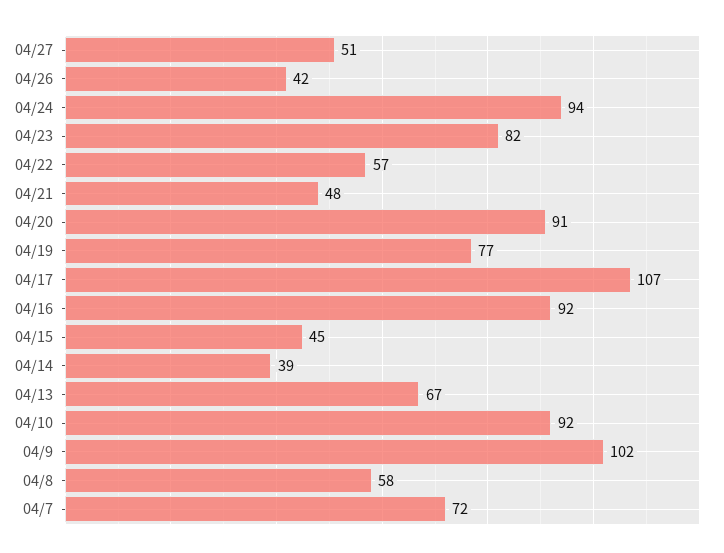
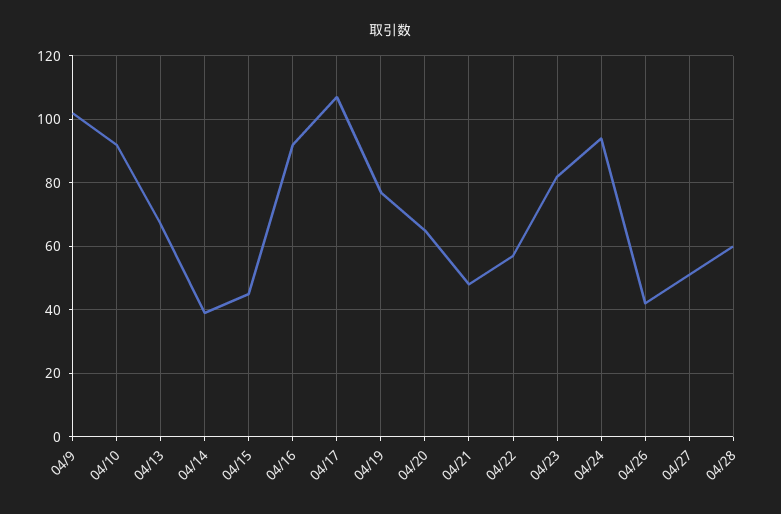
04/20: 91 -> 65
04/8: 58 -> none
04/7: 72 -> none
04/28: none -> 60

